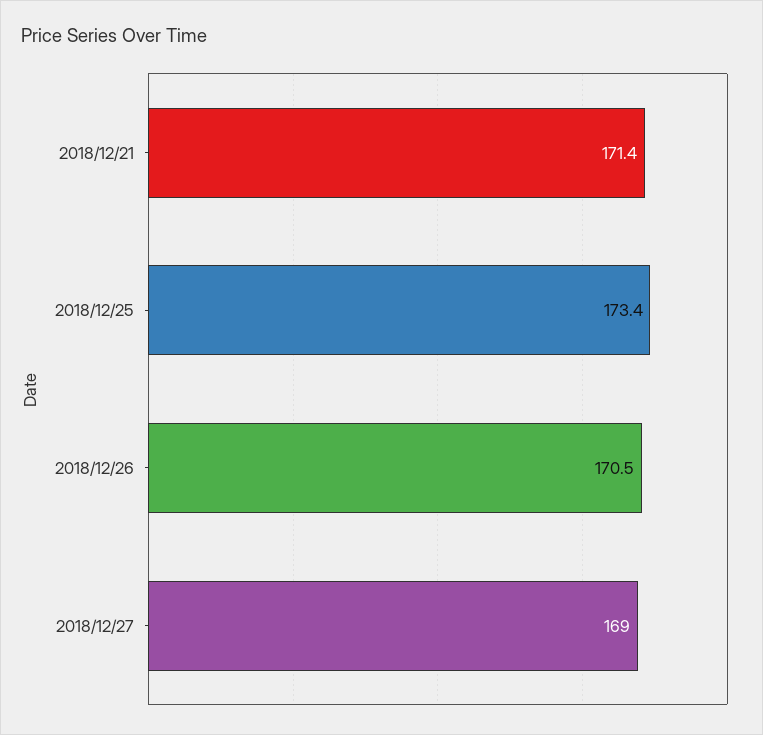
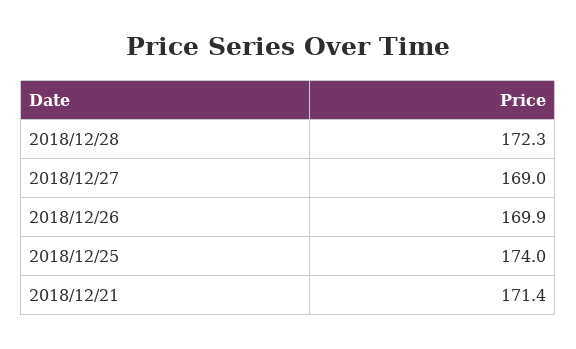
2018/12/25: 173.4 -> 174
2018/12/26: 170.5 -> 169.9
2018/12/28: none -> 172.3

